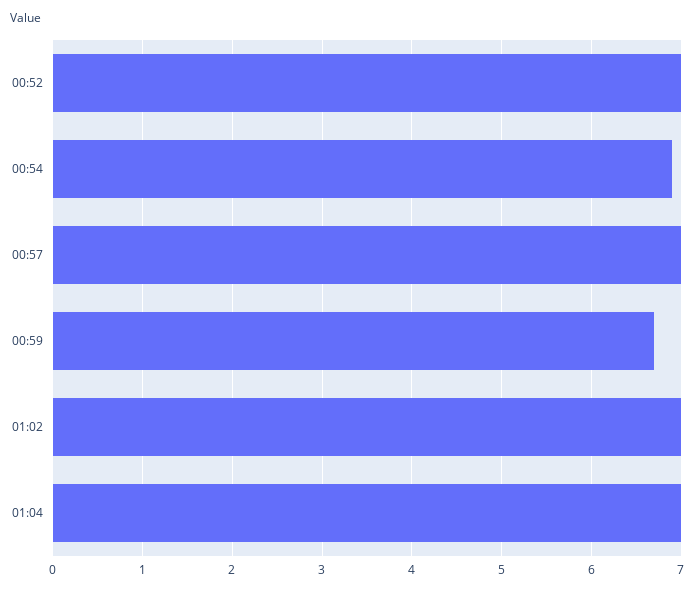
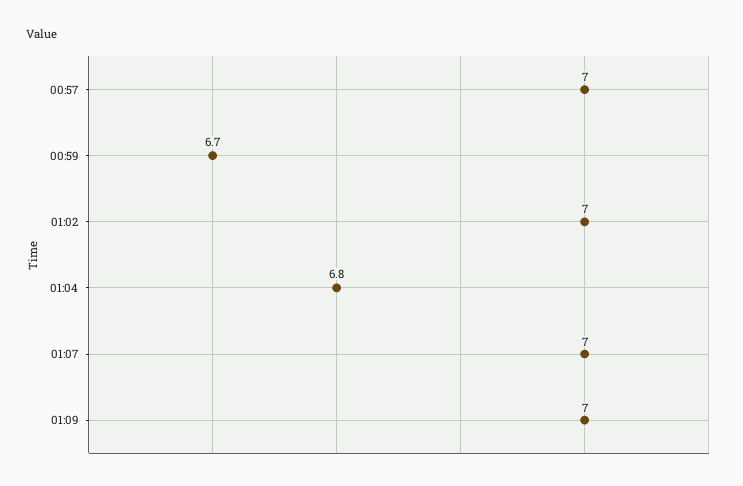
00:52: 7 -> none
00:54: 6.9 -> none
01:04: 7 -> 6.8
01:07: none -> 7
01:09: none -> 7

